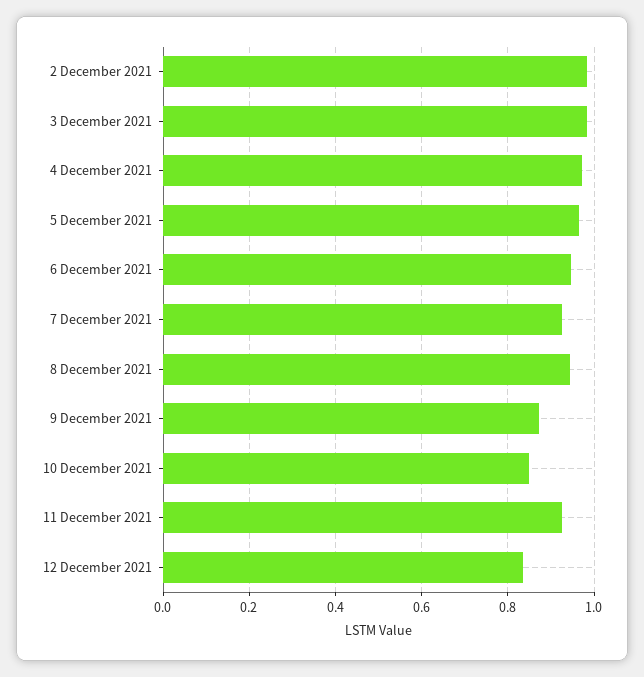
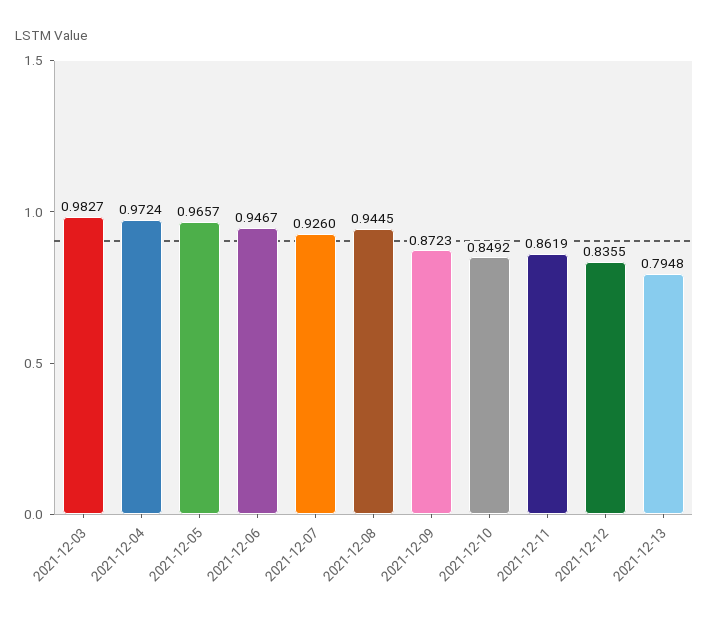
2 December 2021: 0.98 -> none
11 December 2021: 0.92 -> 0.8619
2021-12-13: none -> 0.7948

